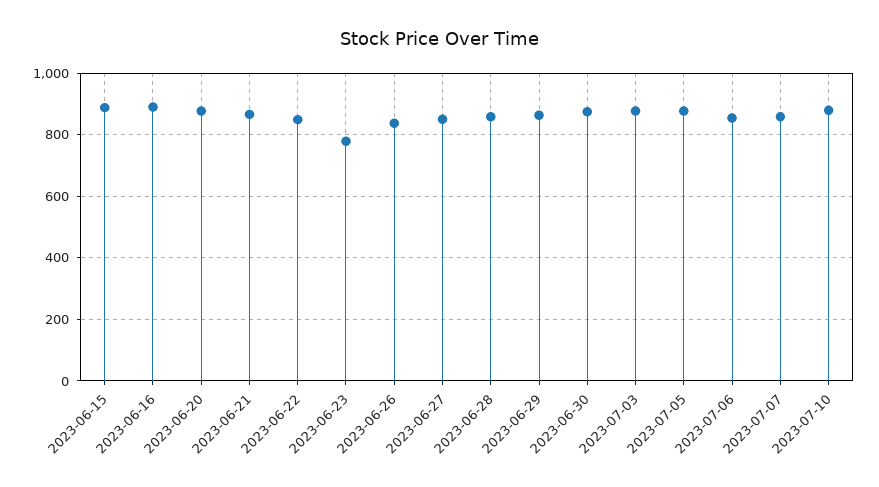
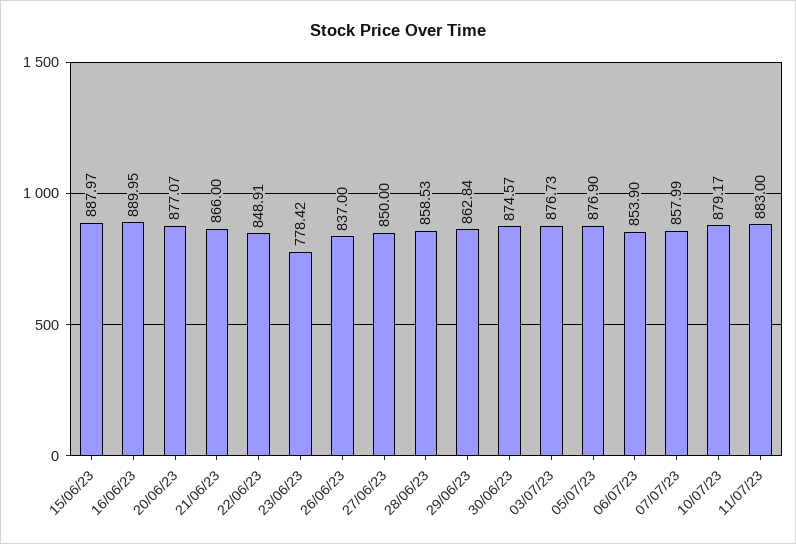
11/07/23: none -> 883

